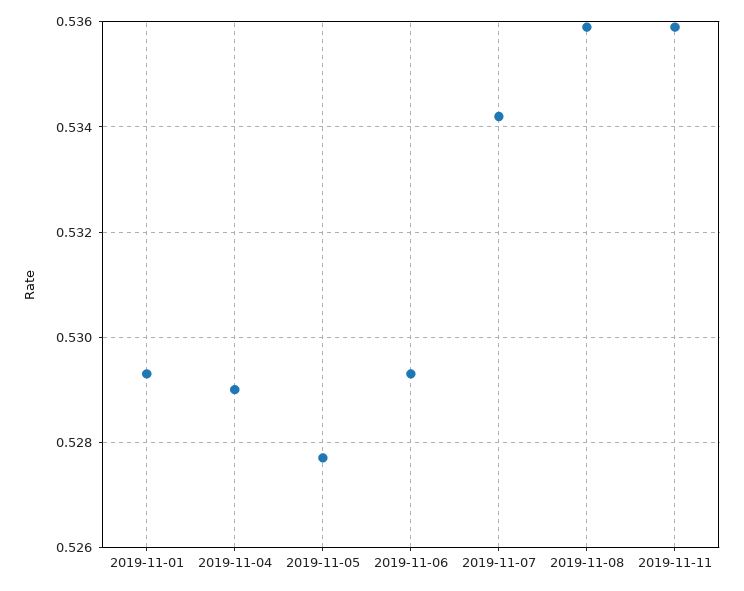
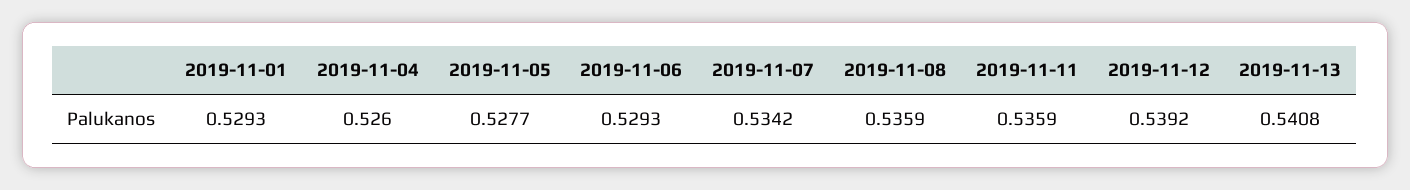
2019-11-04: 0.529 -> 0.526
2019-11-12: none -> 0.5392
2019-11-13: none -> 0.5408

